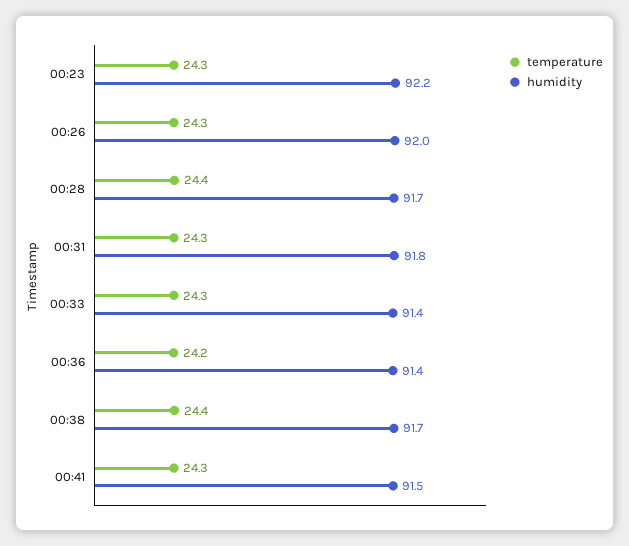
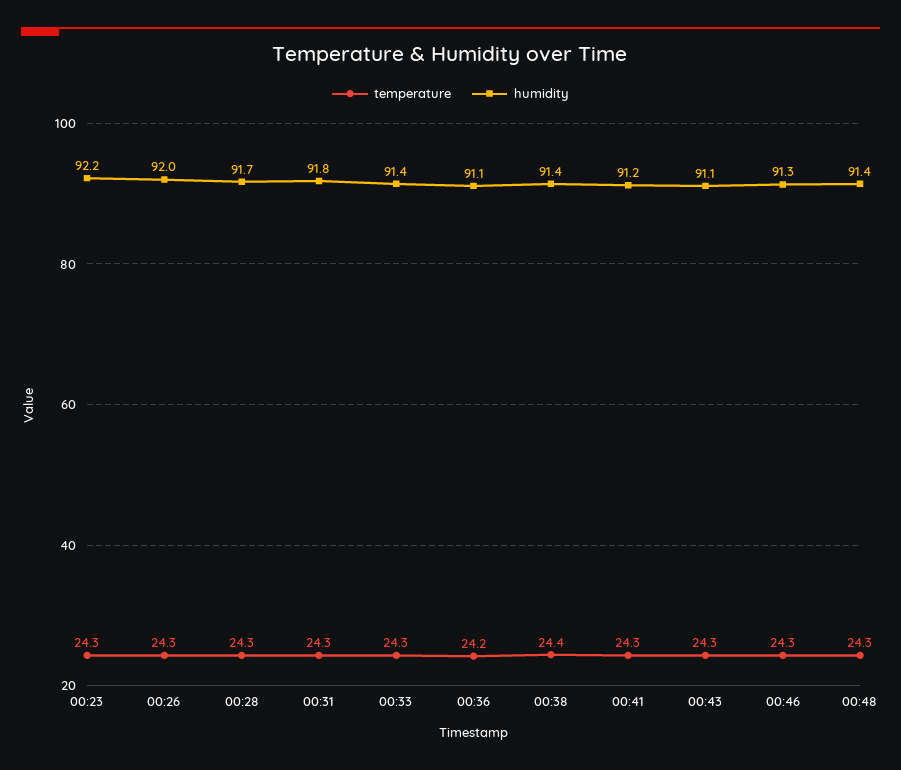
temperature, 00:28: 24.4 -> 24.3
humidity, 00:36: 91.4 -> 91.1
humidity, 00:38: 91.7 -> 91.4
humidity, 00:41: 91.5 -> 91.2
temperature, 00:43: none -> 24.3
humidity, 00:43: none -> 91.1
temperature, 00:46: none -> 24.3
humidity, 00:46: none -> 91.3
temperature, 00:48: none -> 24.3
humidity, 00:48: none -> 91.4

